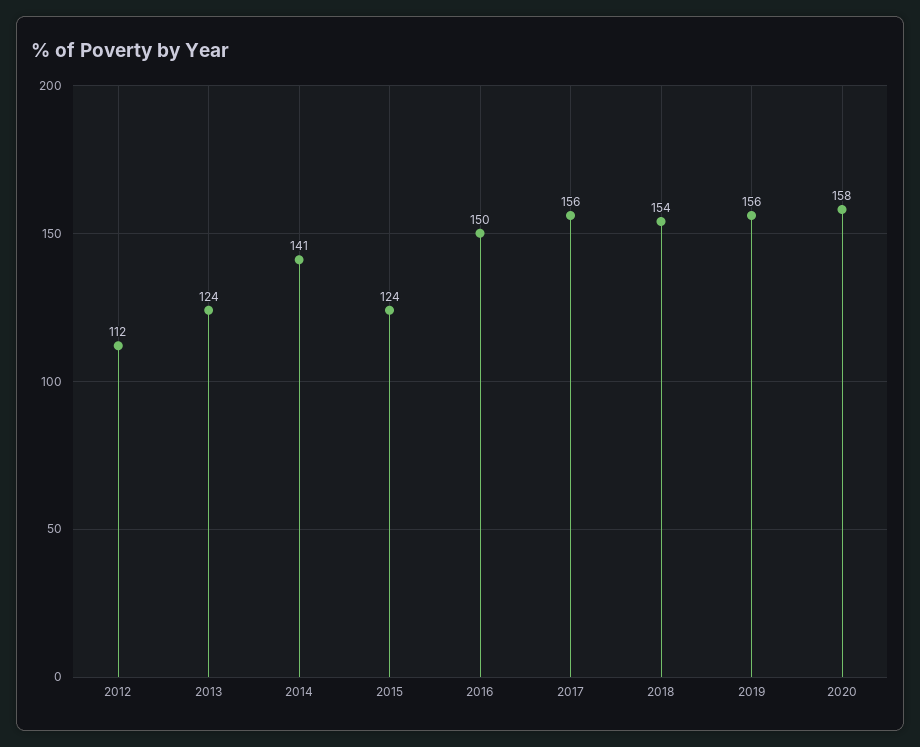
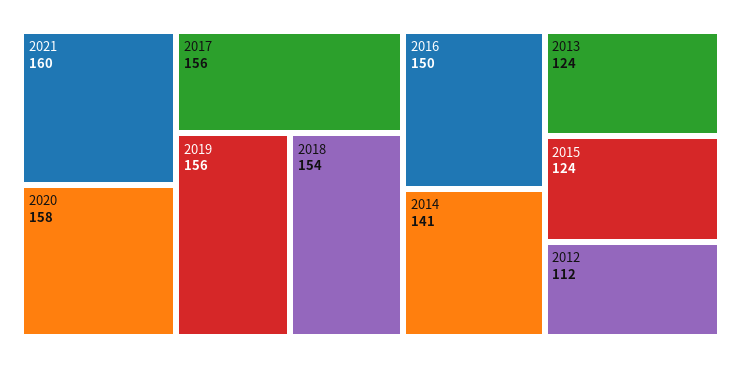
2021: none -> 160

